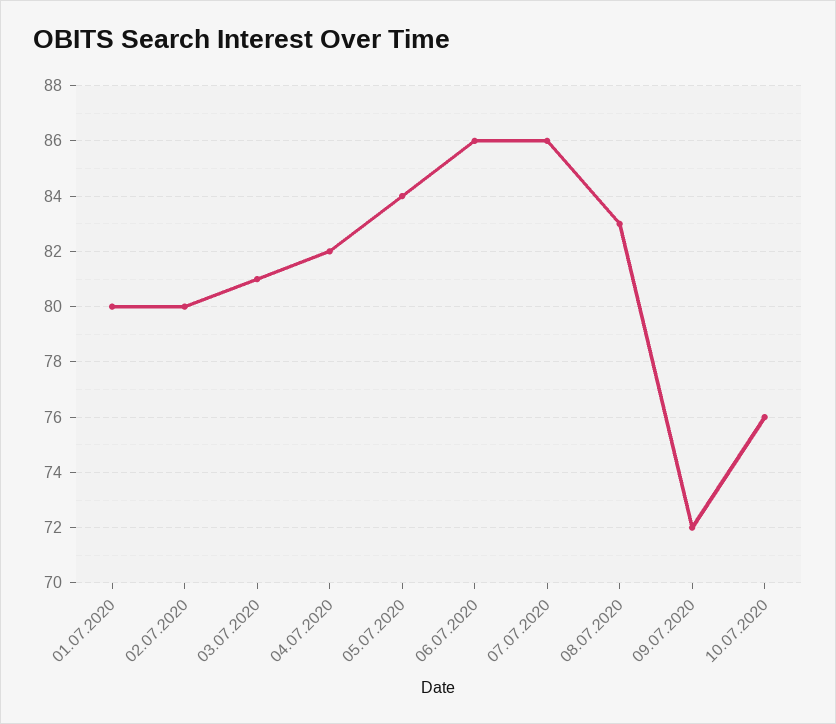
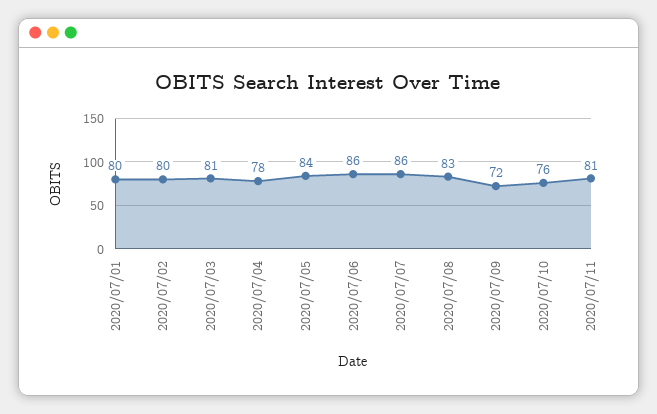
04.07.2020: 82 -> 78
2020/07/11: none -> 81

